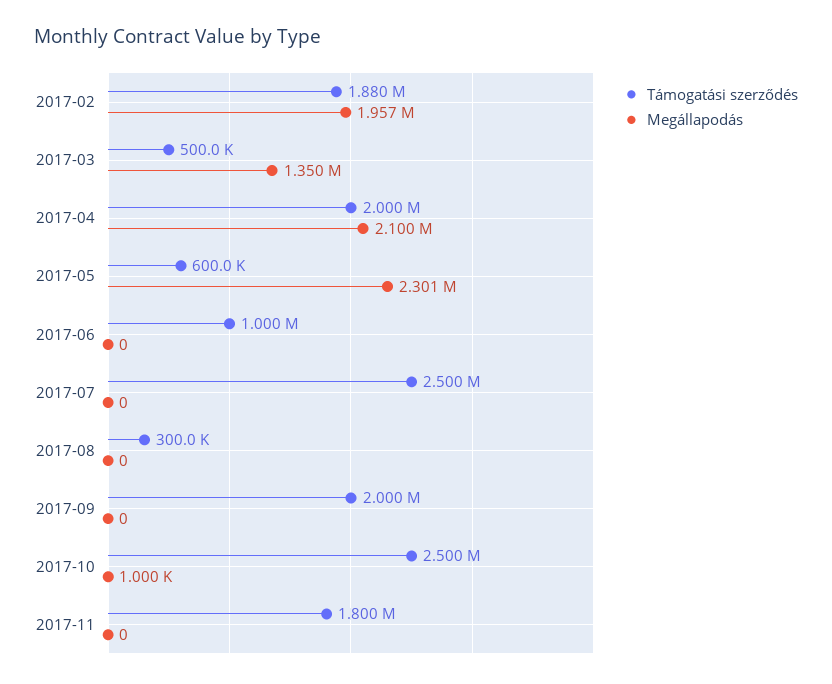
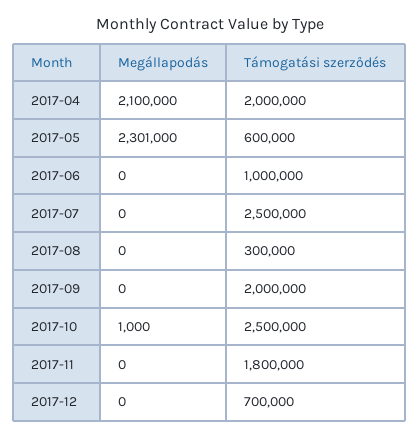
Támogatási szerződés, 2017-02: 1880000 -> none
Megállapodás, 2017-02: 1957000 -> none
Támogatási szerződés, 2017-03: 500000 -> none
Megállapodás, 2017-03: 1350000 -> none
Megállapodás, 2017-12: none -> 0
Támogatási szerződés, 2017-12: none -> 700000

